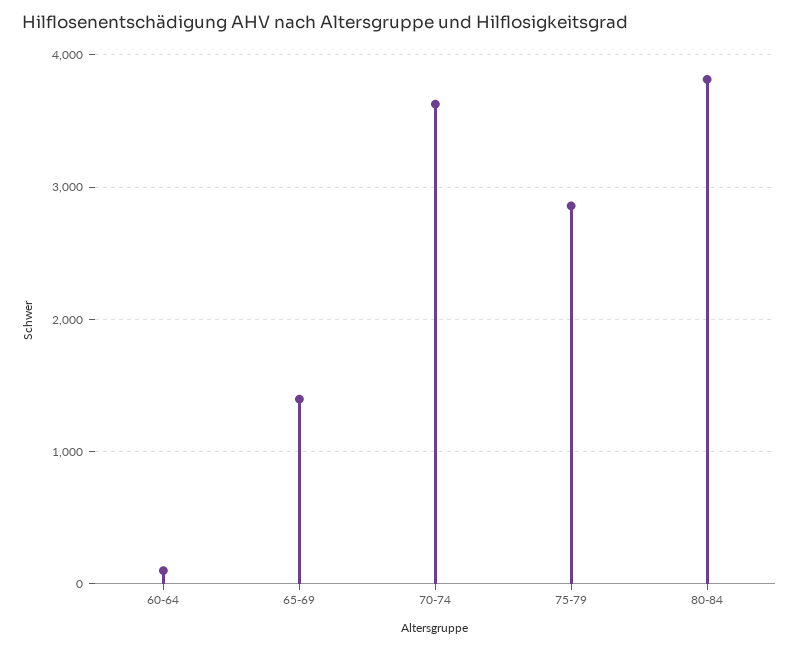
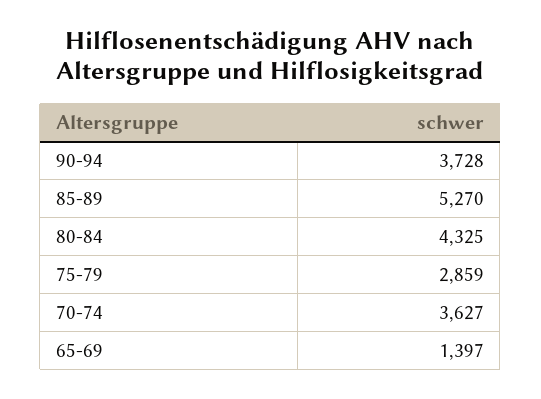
60-64: 100 -> none
80-84: 3800 -> 4325
90-94: none -> 3728
85-89: none -> 5270

